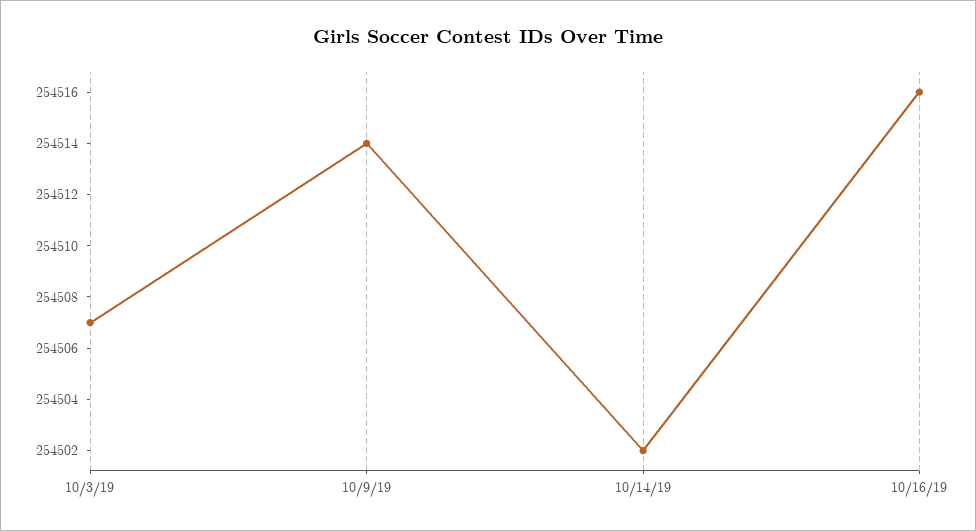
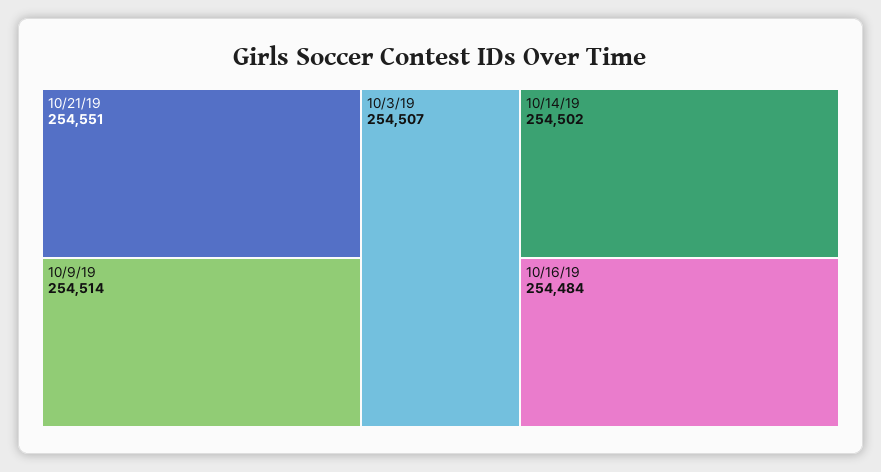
10/16/19: 254516 -> 254484
10/21/19: none -> 254551

